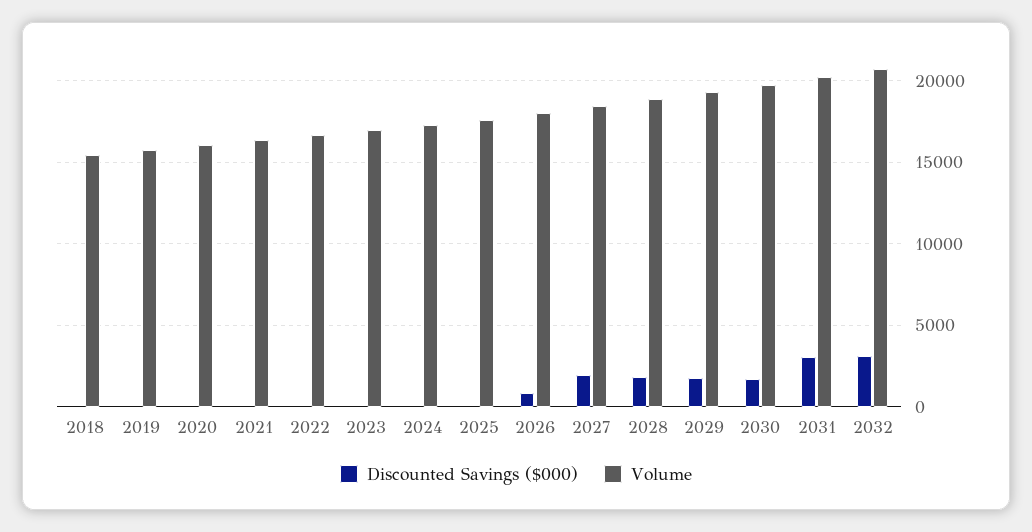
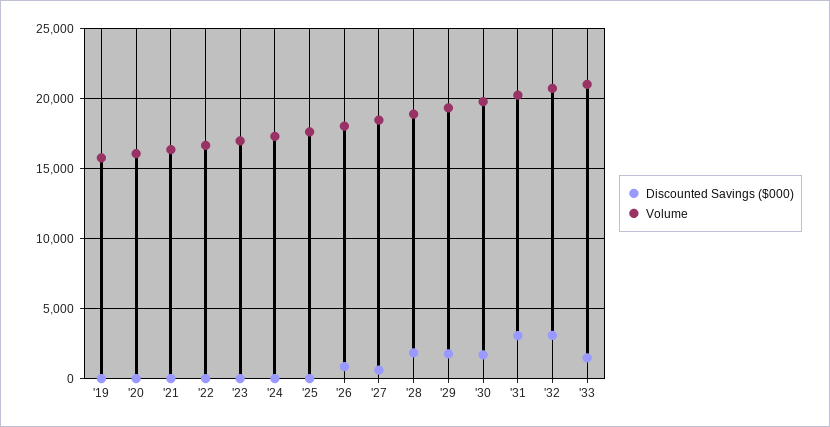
Discounted Savings ($000), 2018: 0 -> none
Volume, 2018: 15500 -> none
Discounted Savings ($000), 2027: 2000 -> 500
Discounted Savings ($000), '33: none -> 1500
Volume, '33: none -> 21000

